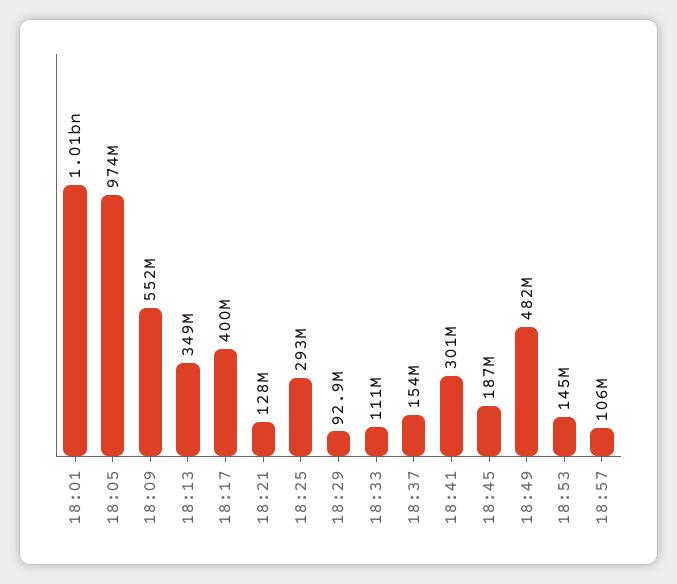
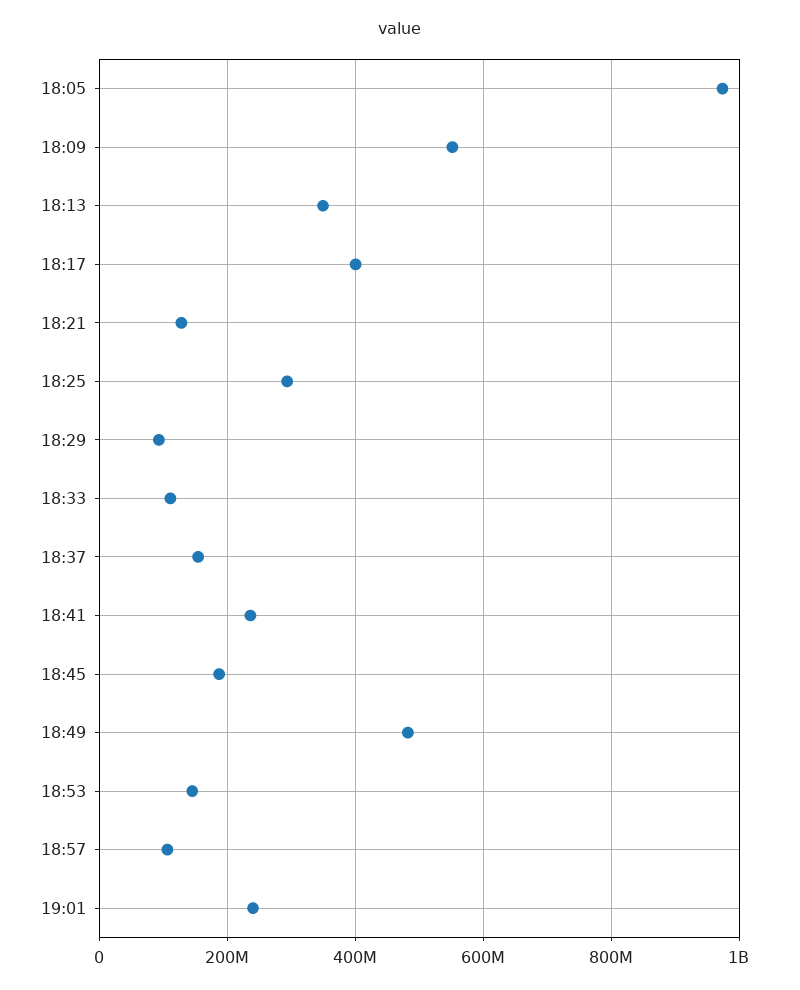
18:01: 1010000000 -> none
18:41: 301000000 -> 240000000
19:01: none -> 240000000

